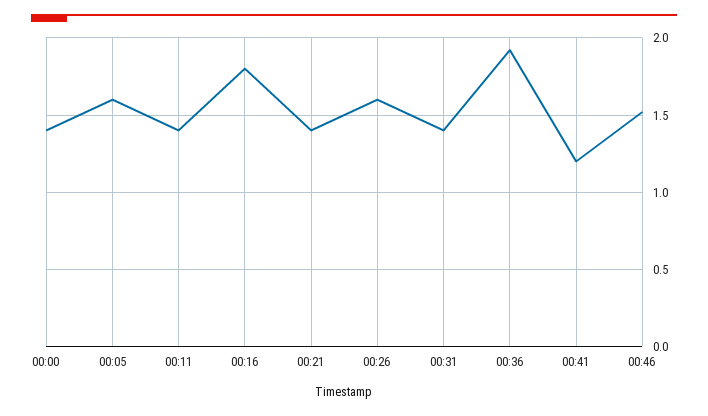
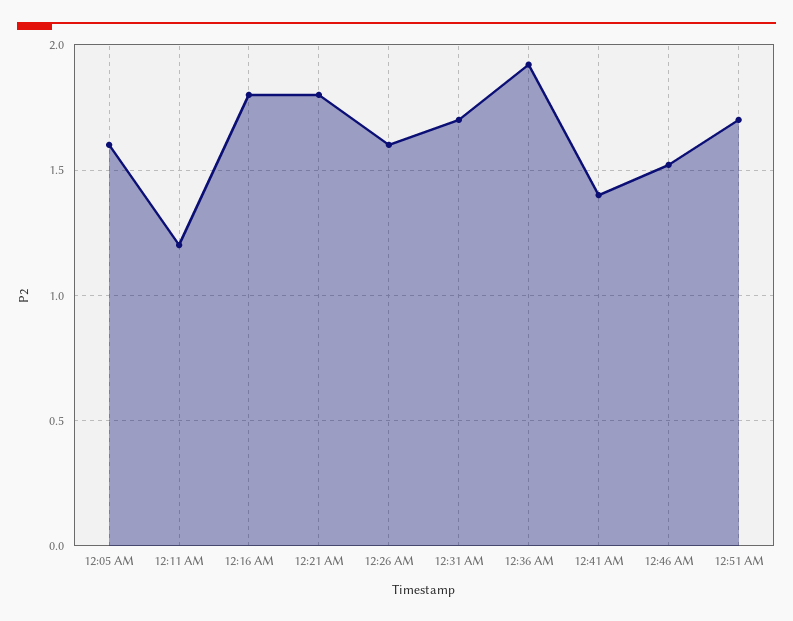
00:00: 1.4 -> none
00:11: 1.4 -> 1.2
00:21: 1.4 -> 1.8
00:31: 1.4 -> 1.7
00:41: 1.2 -> 1.4
12:51 AM: none -> 1.7

